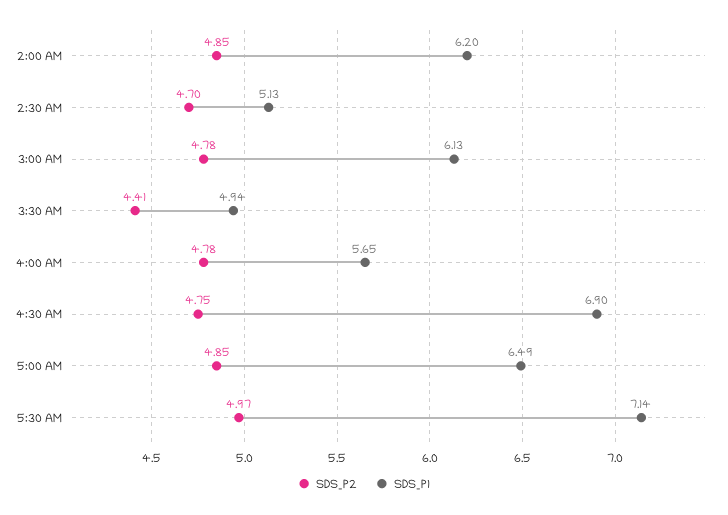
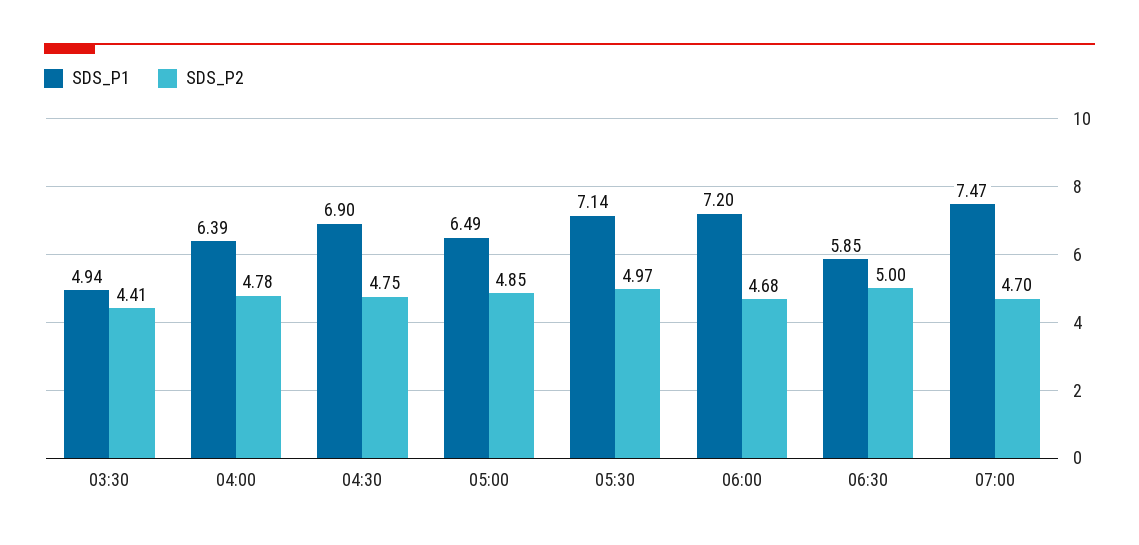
SDS_P2, 2:00 AM: 4.85 -> none
SDS_P1, 2:00 AM: 6.2 -> none
SDS_P2, 2:30 AM: 4.7 -> none
SDS_P1, 2:30 AM: 5.13 -> none
SDS_P2, 3:00 AM: 4.78 -> none
SDS_P1, 3:00 AM: 6.13 -> none
SDS_P1, 4:00 AM: 5.65 -> 6.39
SDS_P1, 06:00: none -> 7.2
SDS_P2, 06:00: none -> 4.68
SDS_P1, 06:30: none -> 5.85
SDS_P2, 06:30: none -> 5
SDS_P1, 07:00: none -> 7.47
SDS_P2, 07:00: none -> 4.7

